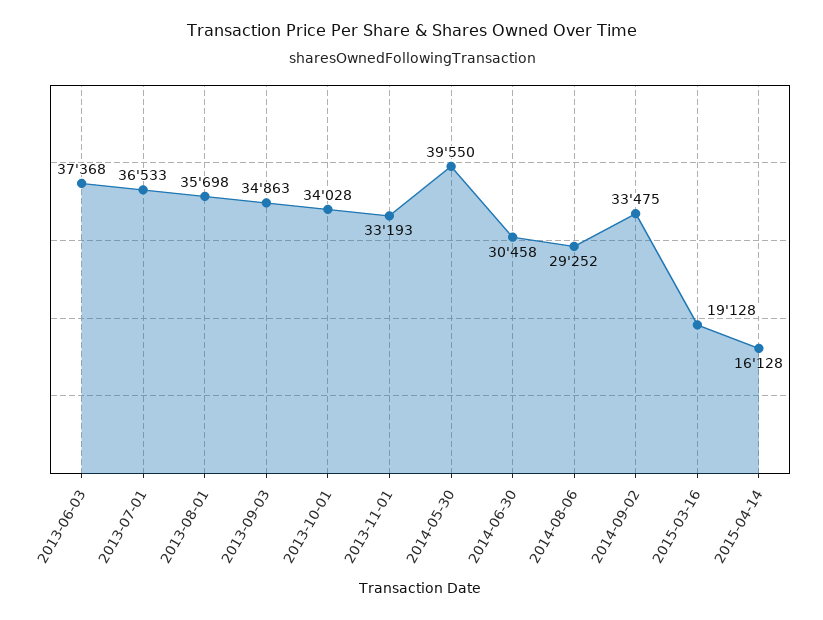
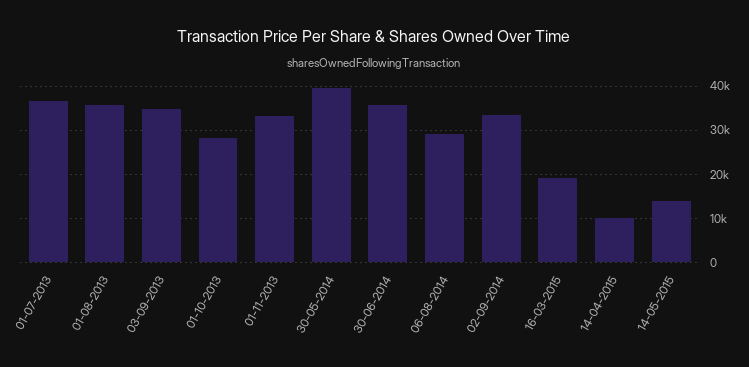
2013-06-03: 37368 -> none
2013-10-01: 34028 -> 28000
2014-06-30: 30458 -> 36000
2015-04-14: 16128 -> 10000
14-05-2015: none -> 14000

